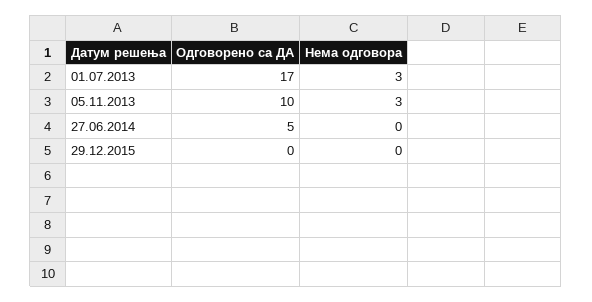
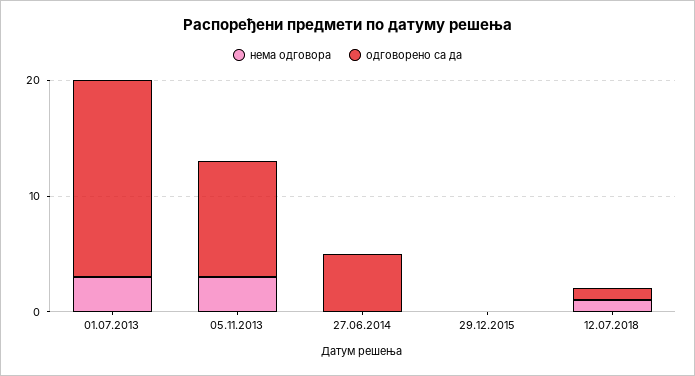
Нема одговора, 12.07.2018: none -> 1
Одговорено са ДА, 12.07.2018: none -> 1

